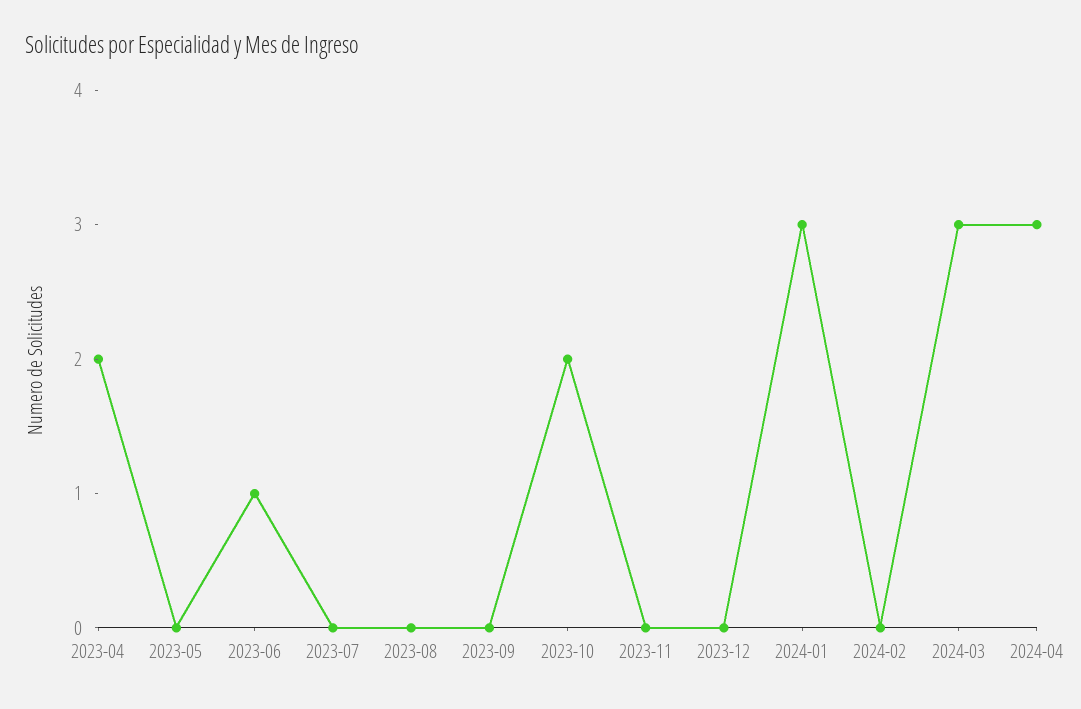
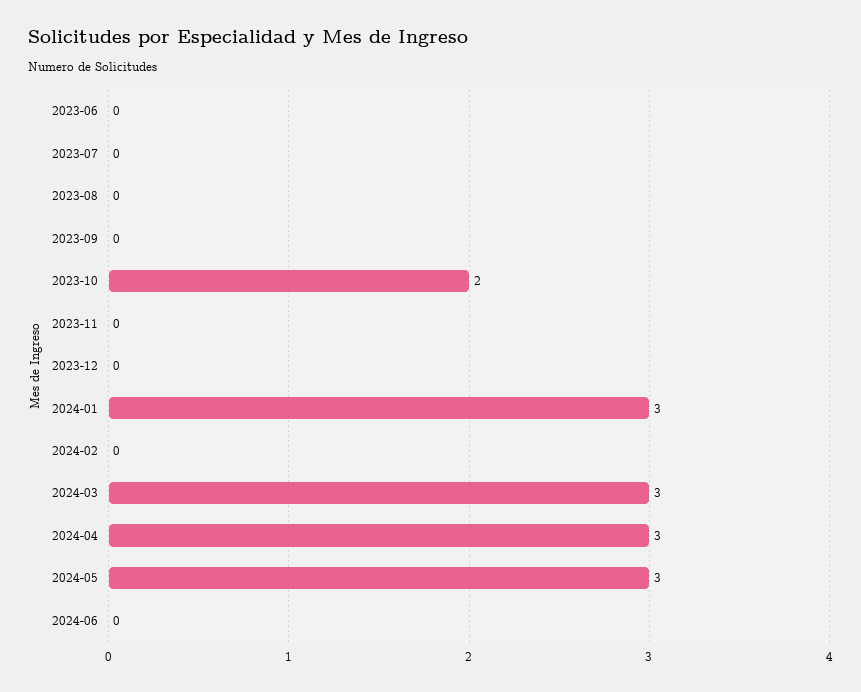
2023-04: 2 -> none
2023-05: 0 -> none
2023-06: 1 -> 0
2024-05: none -> 3
2024-06: none -> 0

